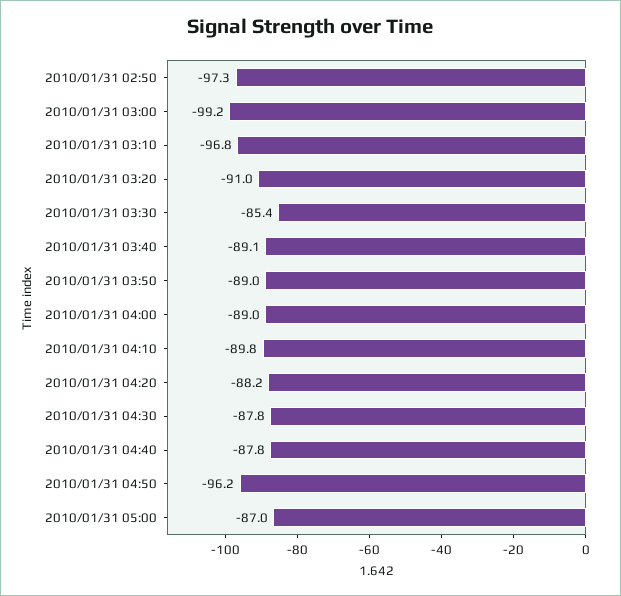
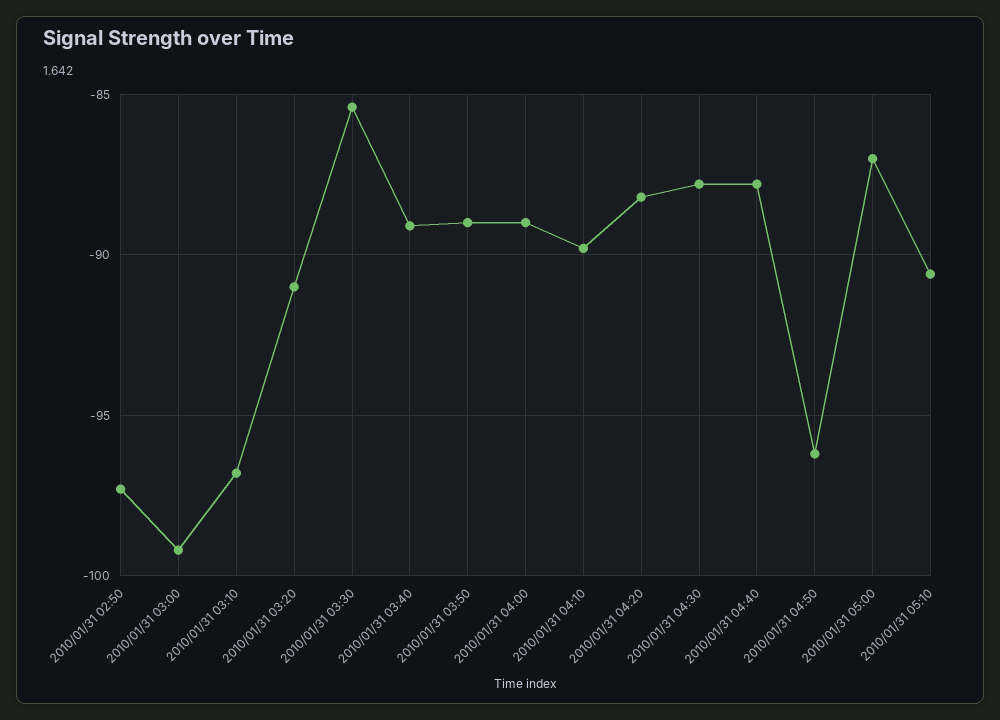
2010/01/31 05:10: none -> -90.5

